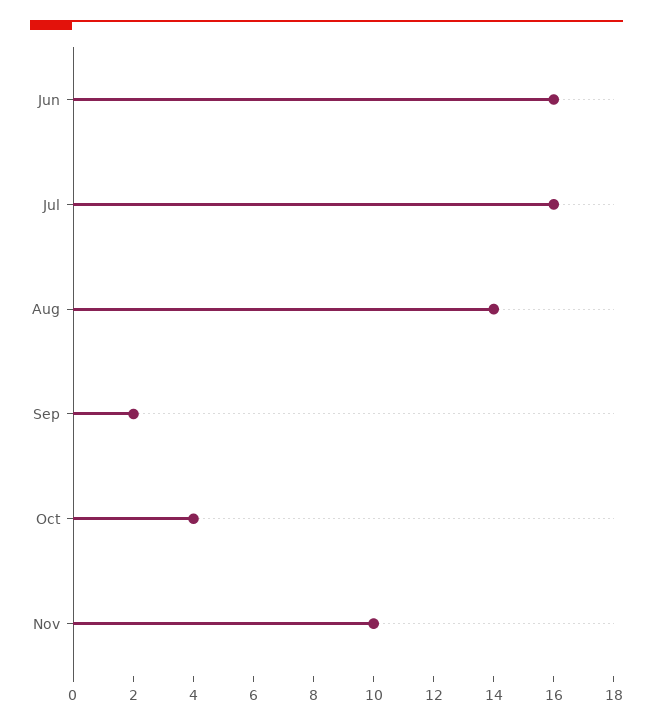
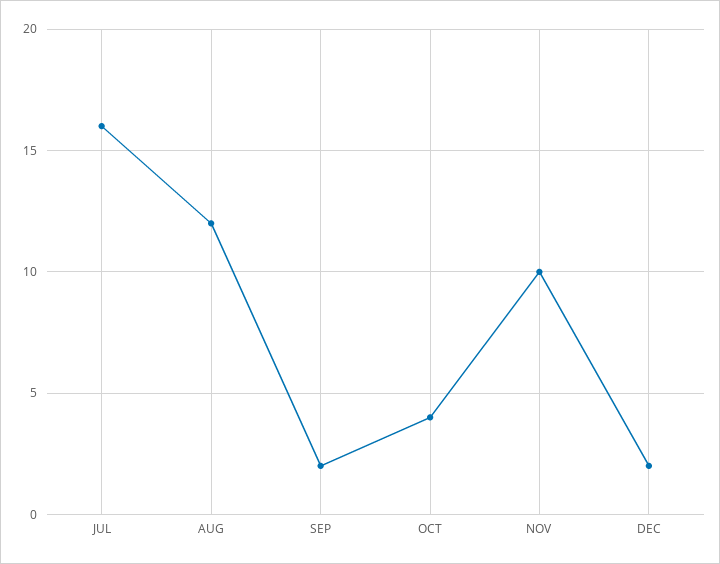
Jun: 16 -> none
Aug: 14 -> 12
DEC: none -> 2

